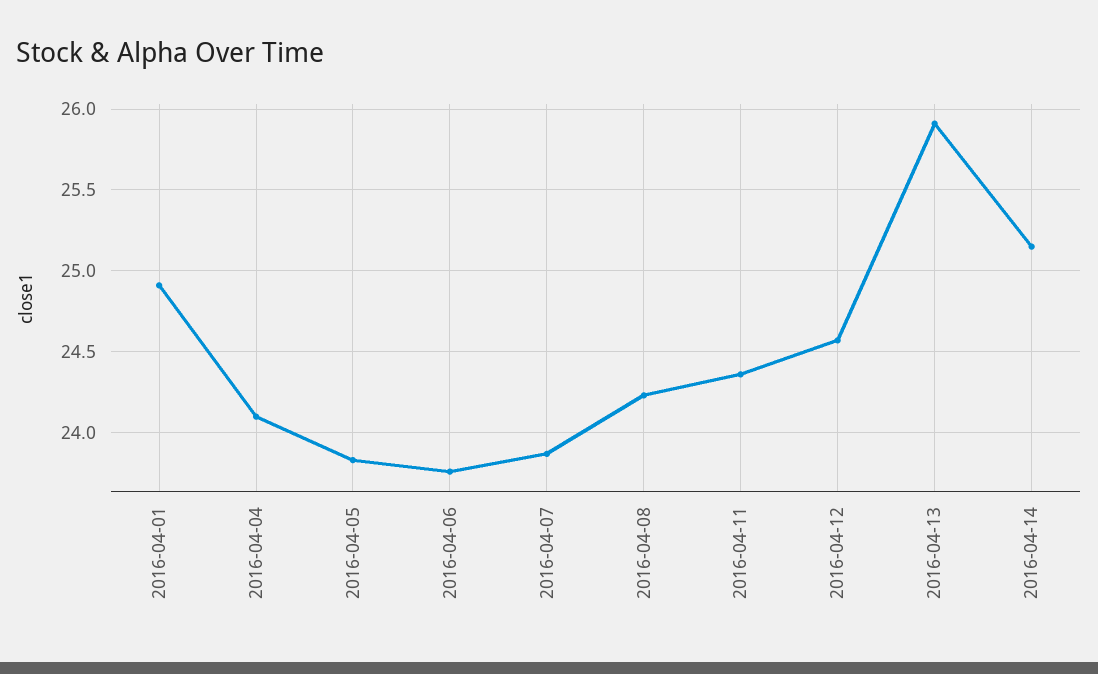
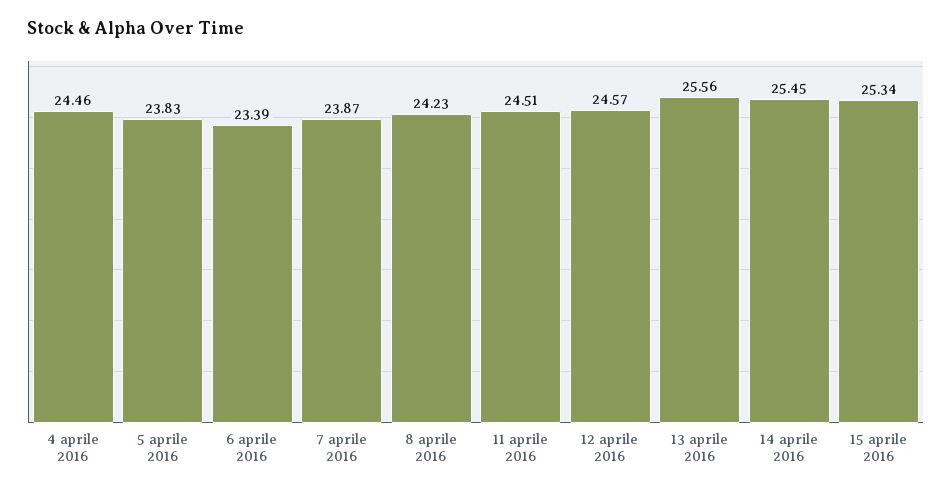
2016-04-01: 24.9 -> none
2016-04-04: 24.1 -> 24.46
2016-04-06: 23.75 -> 23.39
2016-04-11: 24.35 -> 24.51
2016-04-13: 25.9 -> 25.56
2016-04-14: 25.15 -> 25.45
15 aprile 2016: none -> 25.34

